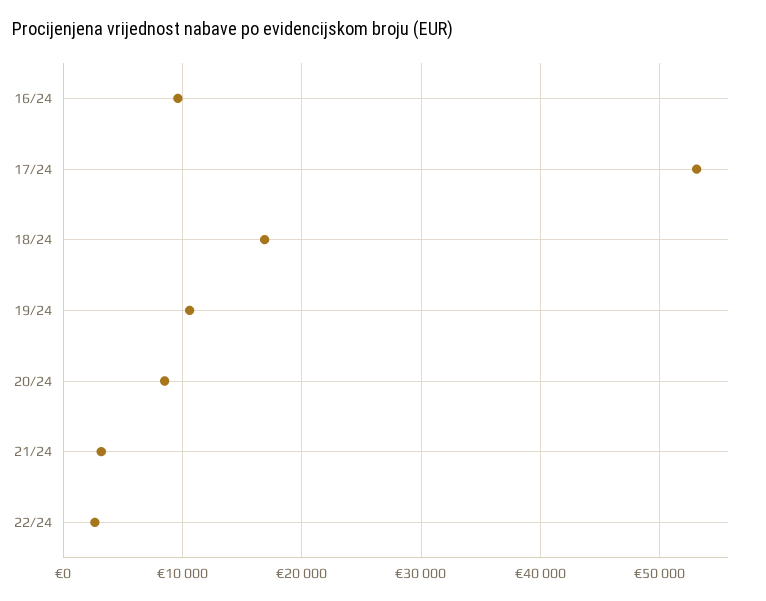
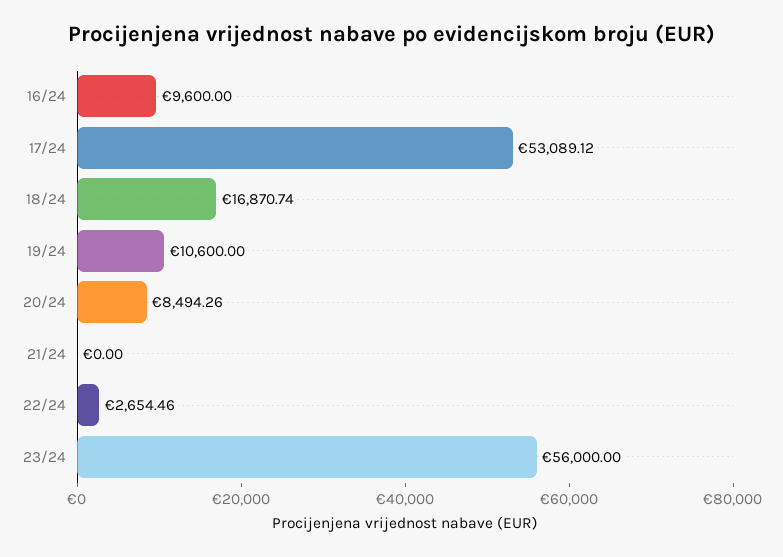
21/24: 3000 -> 0
23/24: none -> 56000

